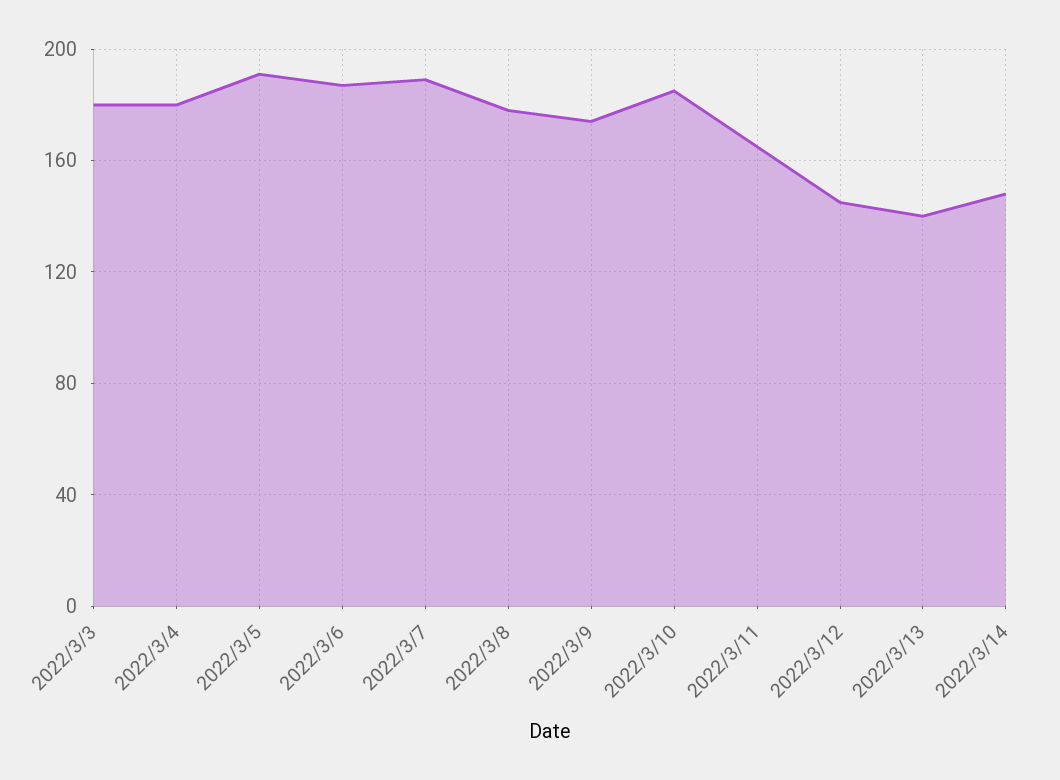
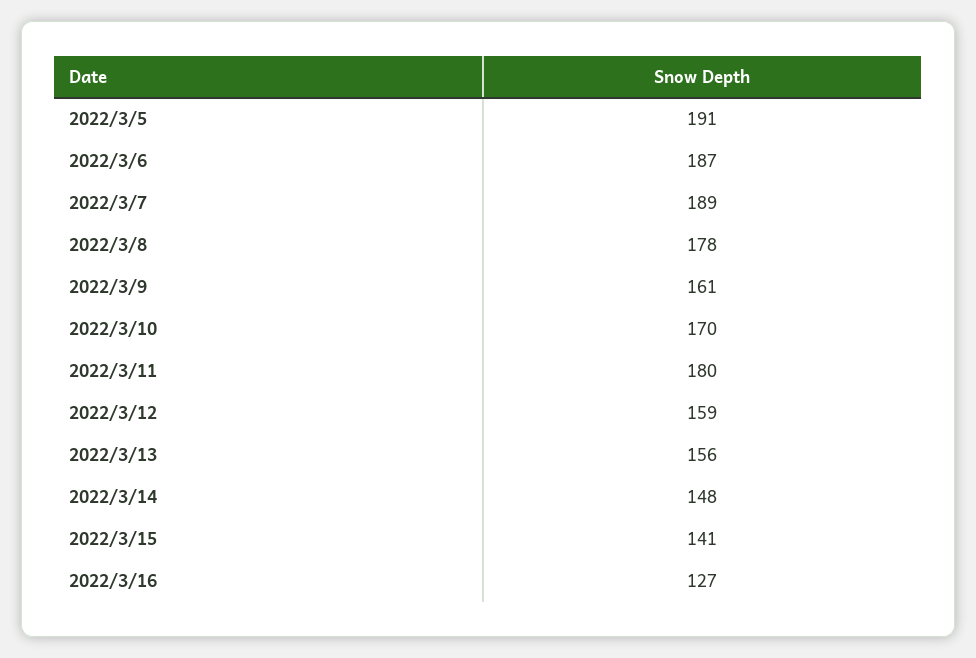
2022/3/3: 180 -> none
2022/3/4: 180 -> none
2022/3/9: 175 -> 161
2022/3/10: 185 -> 170
2022/3/11: 165 -> 180
2022/3/12: 145 -> 159
2022/3/13: 140 -> 156
2022/3/15: none -> 141
2022/3/16: none -> 127

